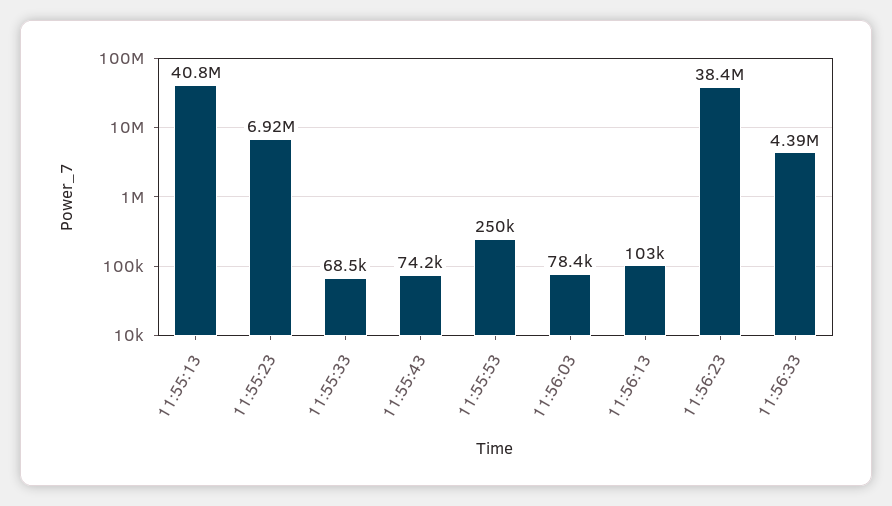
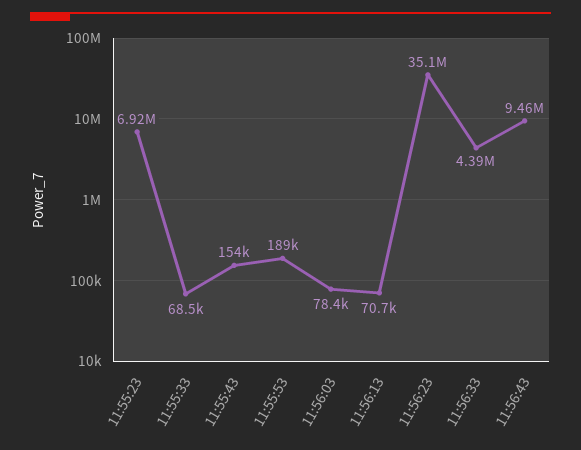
11:55:13: 40800000 -> none
11:55:43: 74200 -> 154000
11:55:53: 250000 -> 189000
11:56:13: 103000 -> 70700
11:56:23: 38400000 -> 35100000
11:56:43: none -> 9460000

